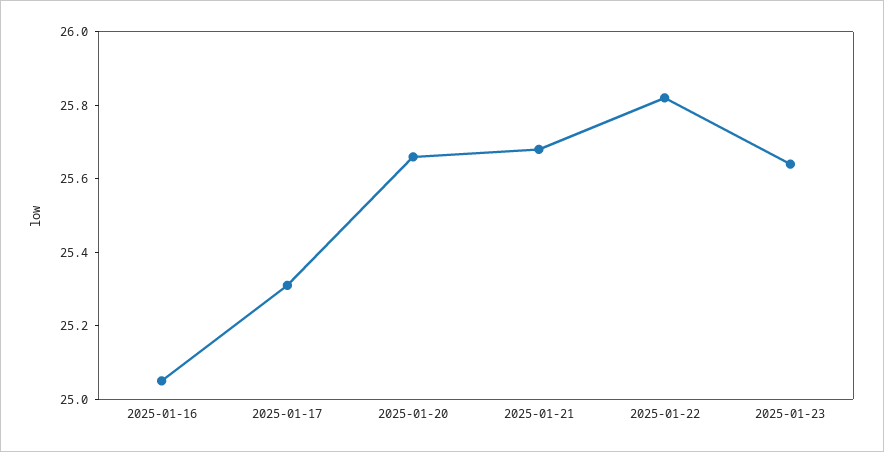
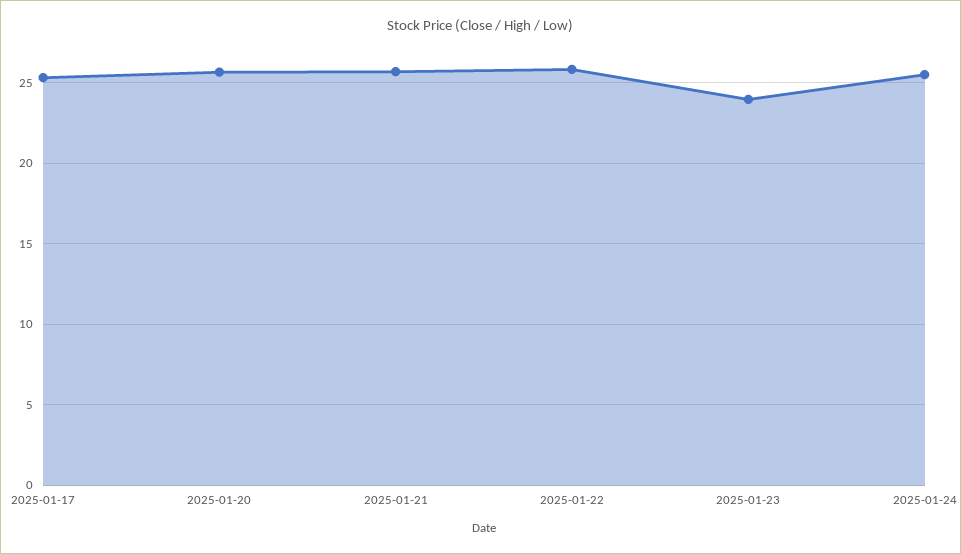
2025-01-16: 25.05 -> none
2025-01-23: 25.65 -> 24
2025-01-24: none -> 25.5

